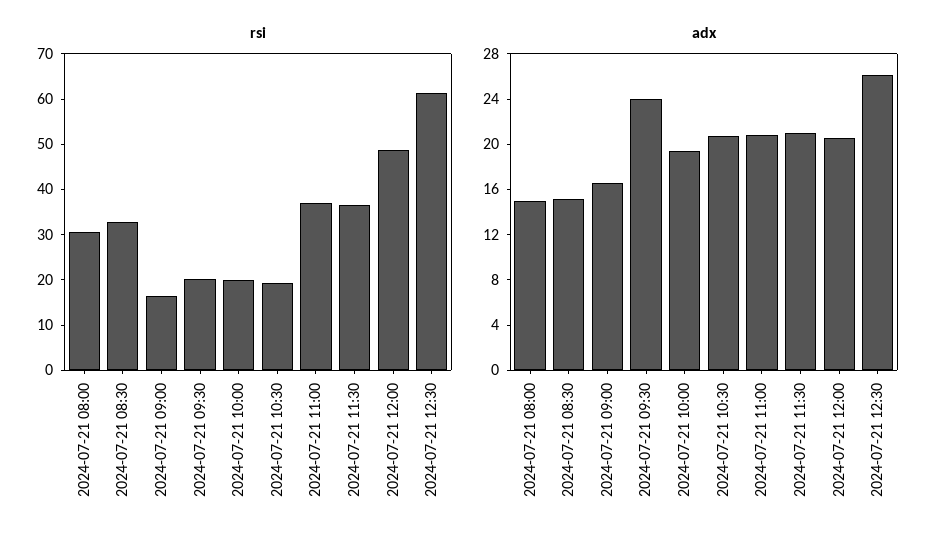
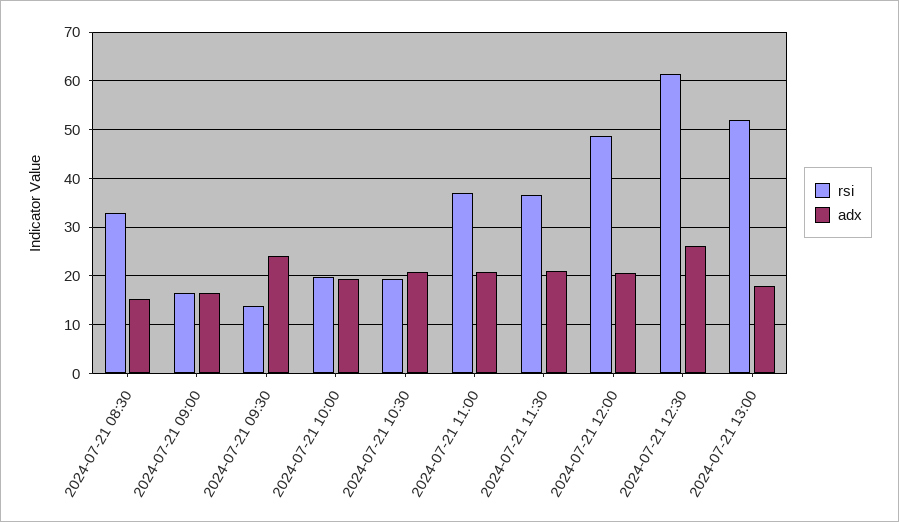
rsi, 2024-07-21 08:00: 30 -> none
rsi, 2024-07-21 09:30: 20 -> 14
adx, 2024-07-21 08:00: 15 -> none
rsi, 2024-07-21 13:00: none -> 52
adx, 2024-07-21 13:00: none -> 18

